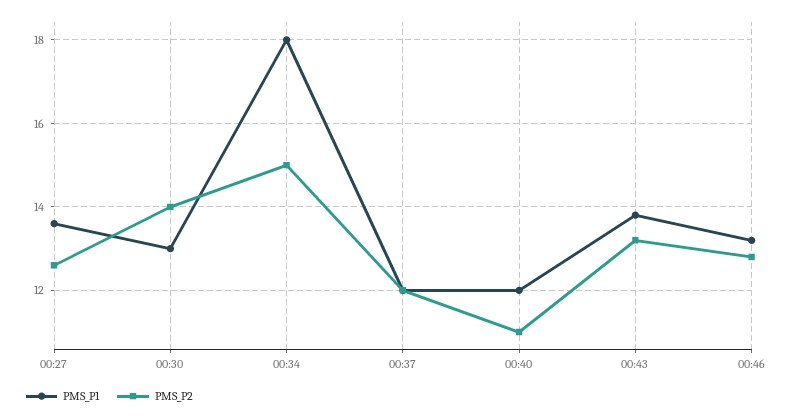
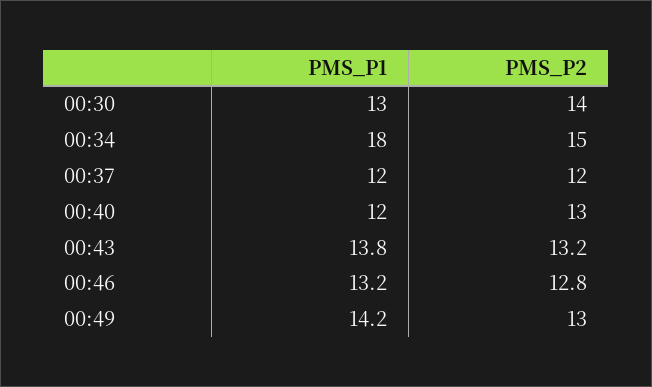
PMS_P1, 00:27: 13.5 -> none
PMS_P2, 00:27: 12.5 -> none
PMS_P2, 00:40: 11 -> 13
PMS_P1, 00:49: none -> 14.2
PMS_P2, 00:49: none -> 13

